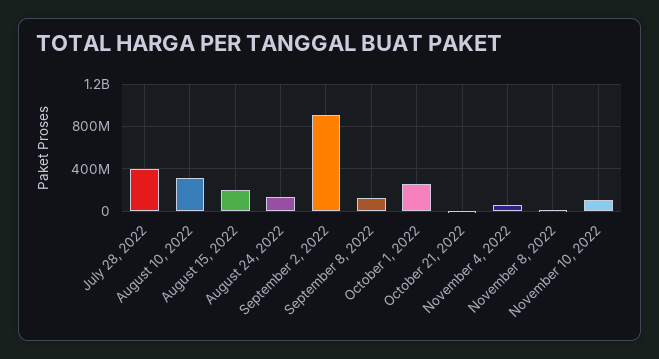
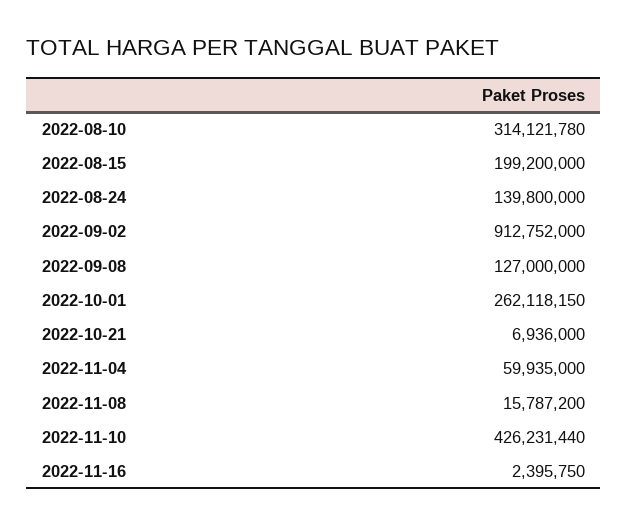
July 28, 2022: 400000000 -> none
November 10, 2022: 100000000 -> 426231440
2022-11-16: none -> 2395750

